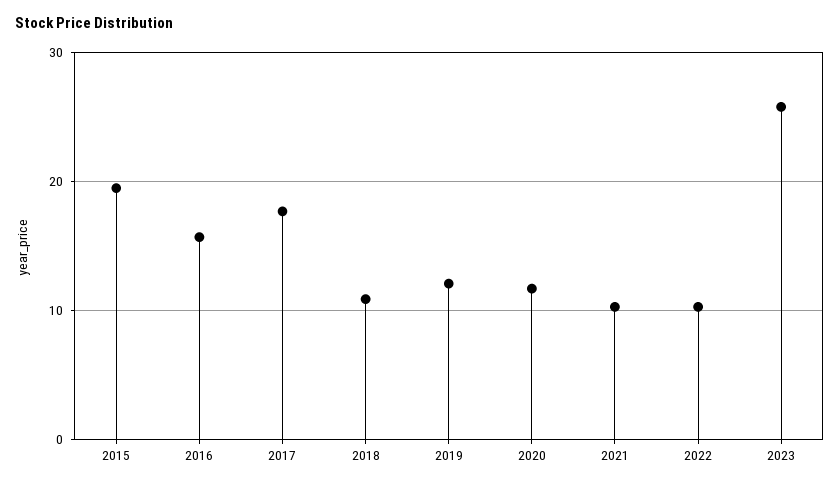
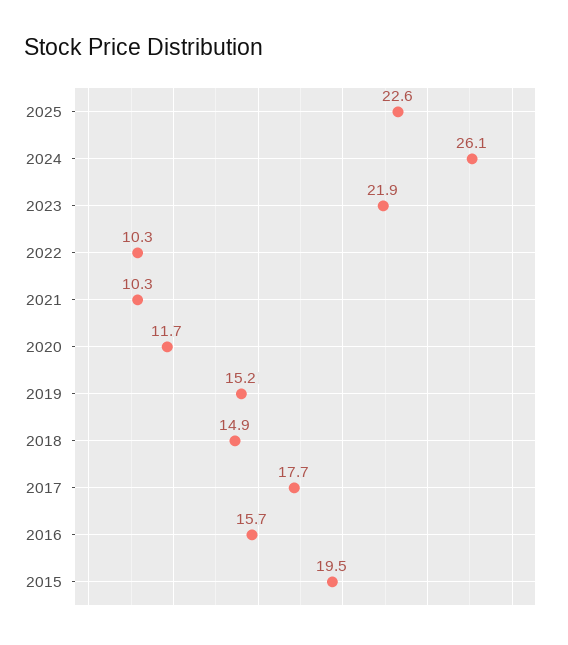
2018: 11 -> 14.9
2019: 12 -> 15.2
2023: 26 -> 21.9
2025: none -> 22.6
2024: none -> 26.1

